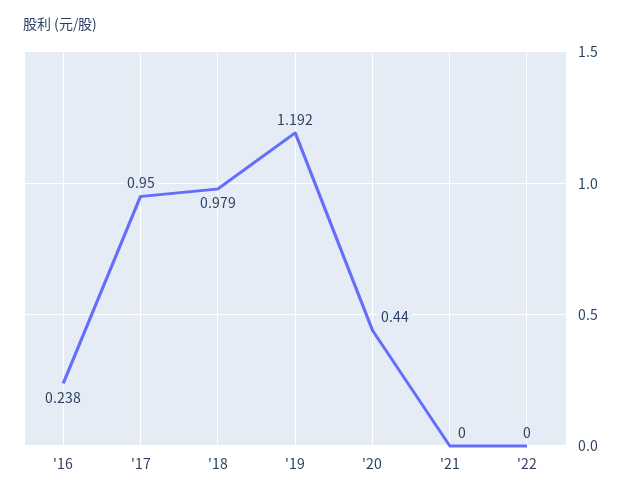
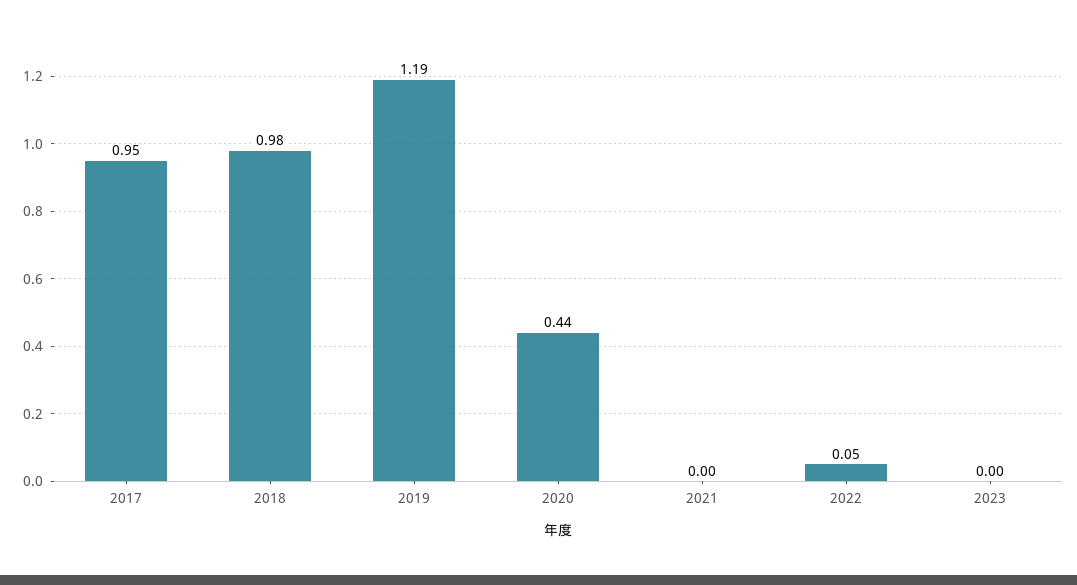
'16: 0.238 -> none
'22: 0 -> 0.05
2023: none -> 0

